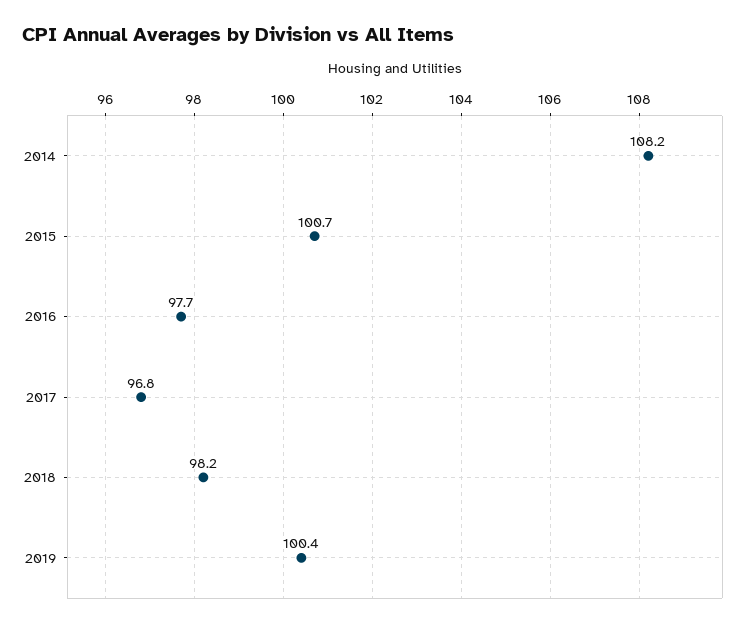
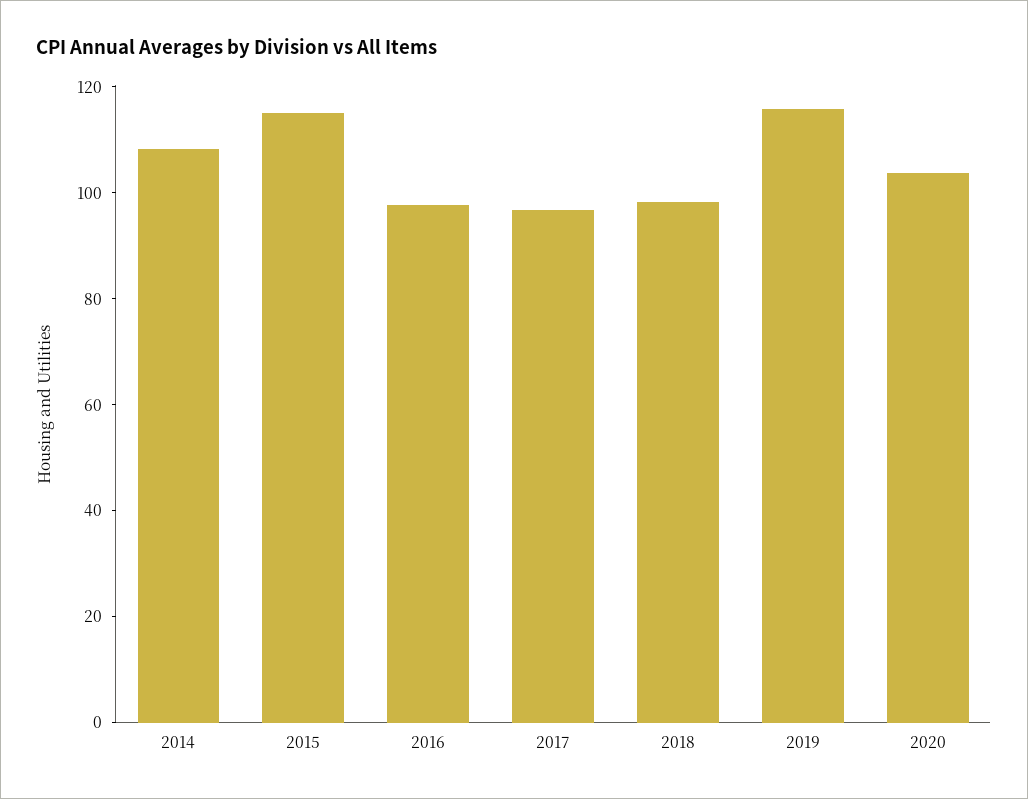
2015: 100.7 -> 115
2019: 100.4 -> 115
2020: none -> 105

